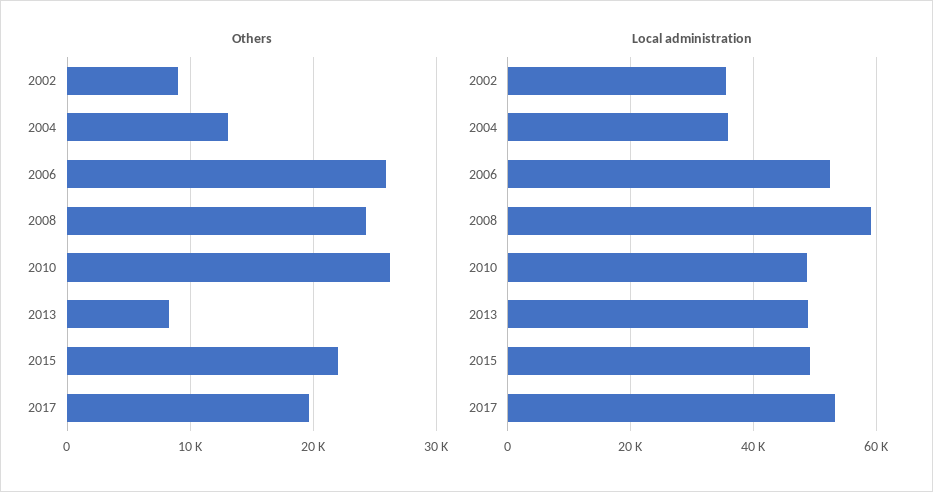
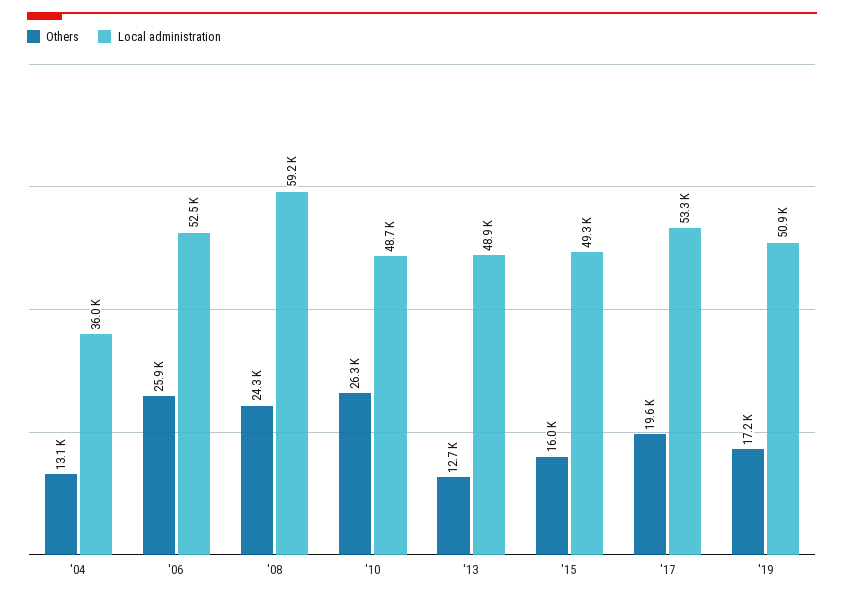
Others, 2002: 9000 -> none
Others, 2013: 8000 -> 12700
Others, 2015: 22000 -> 16000
Local administration, 2002: 36000 -> none
Others, '19: none -> 17200
Local administration, '19: none -> 50900

